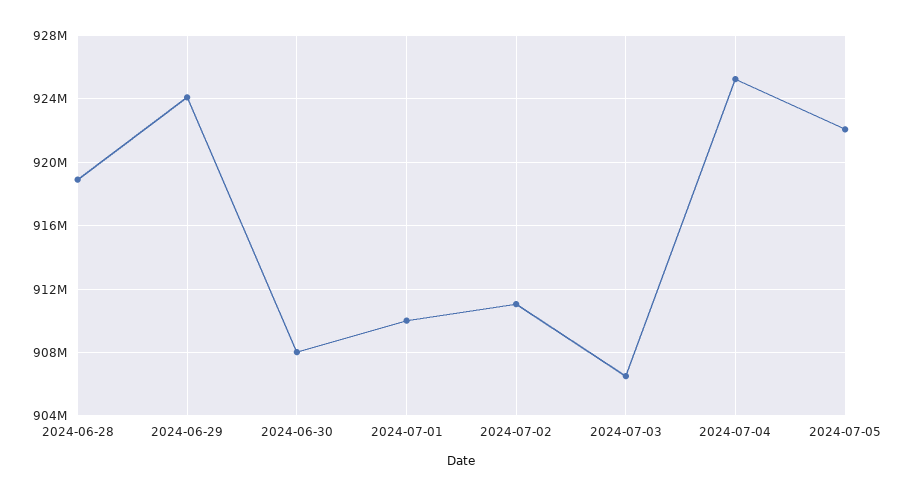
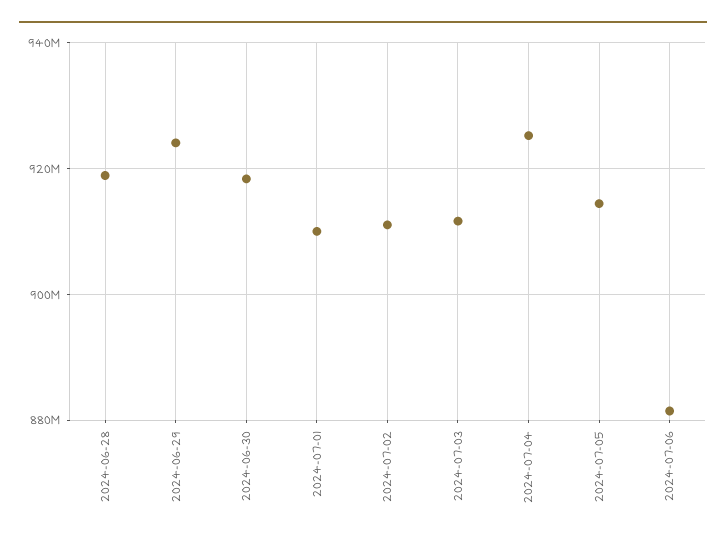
2024-06-30: 908000000 -> 918000000
2024-07-03: 906500000 -> 912000000
2024-07-05: 922000000 -> 914000000
2024-07-06: none -> 882000000

